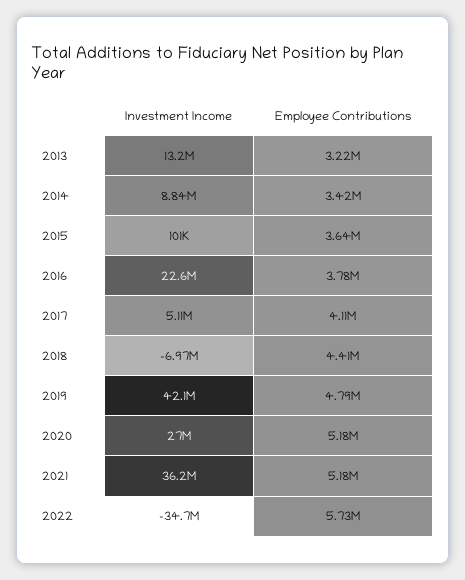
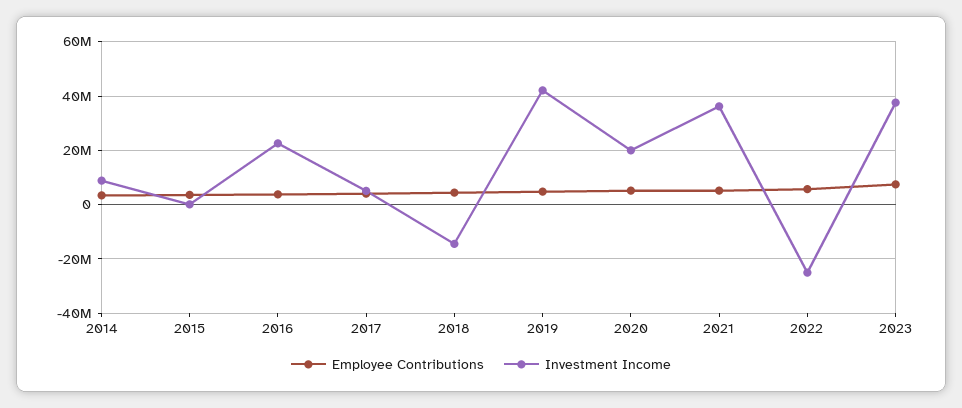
Investment Income, 2013: 13200000 -> none
Employee Contributions, 2013: 3220000 -> none
Investment Income, 2018: -6970000 -> -15000000
Investment Income, 2020: 27000000 -> 20000000
Investment Income, 2022: -34700000 -> -25000000
Employee Contributions, 2023: none -> 7500000
Investment Income, 2023: none -> 37500000

